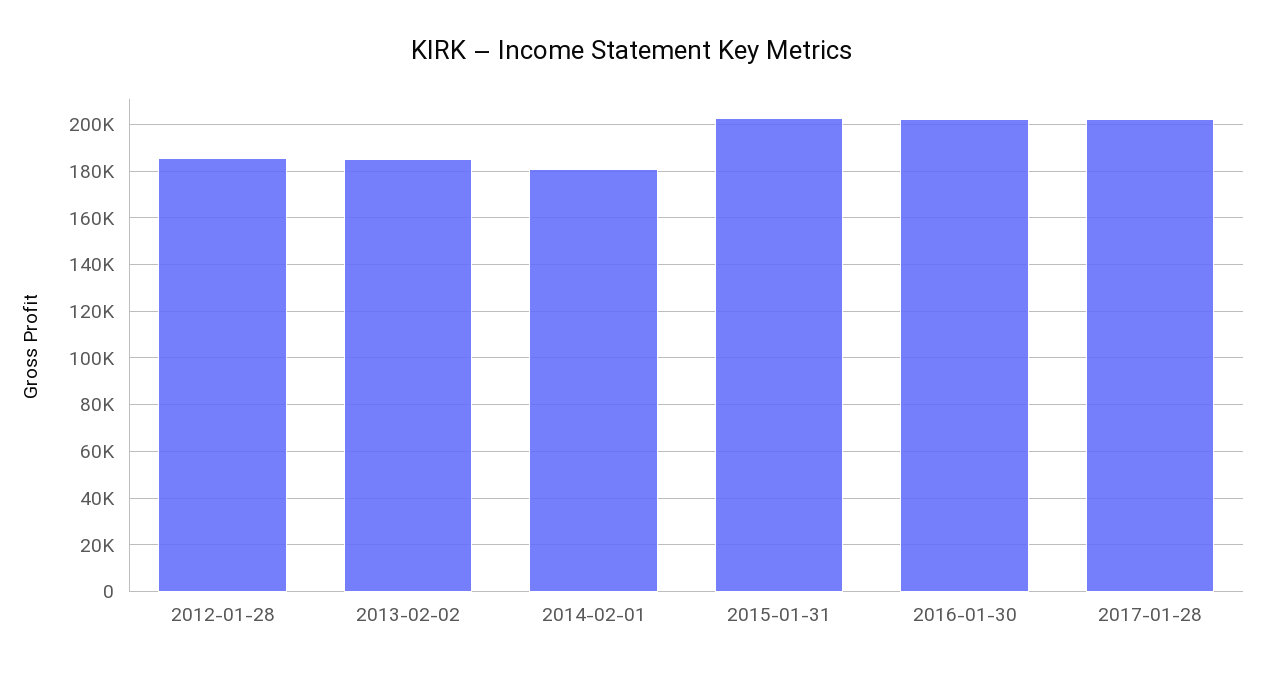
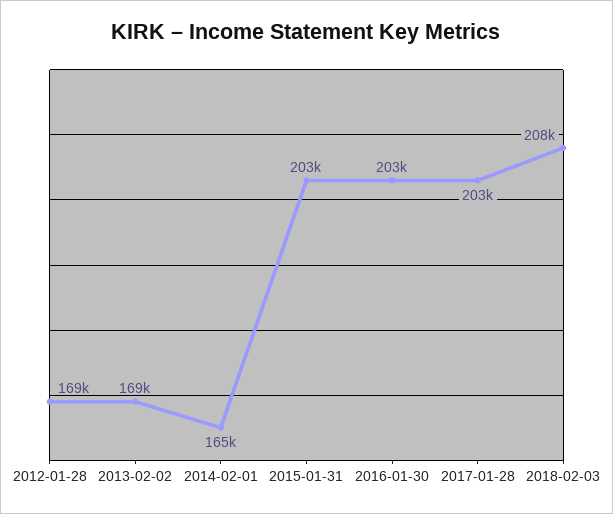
2012-01-28: 185000 -> 169000
2013-02-02: 185000 -> 169000
2014-02-01: 180000 -> 165000
2018-02-03: none -> 208000

